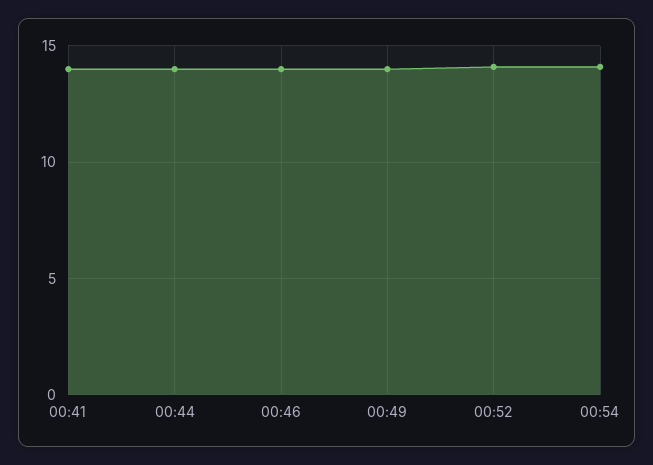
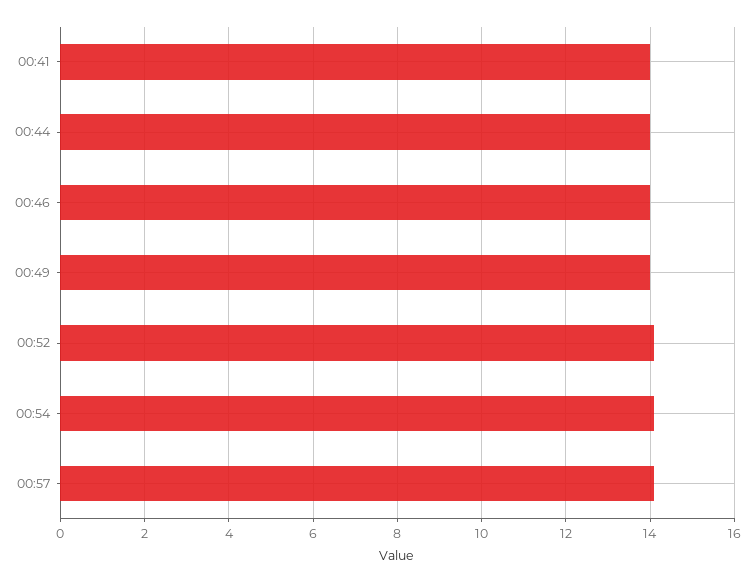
00:57: none -> 14

